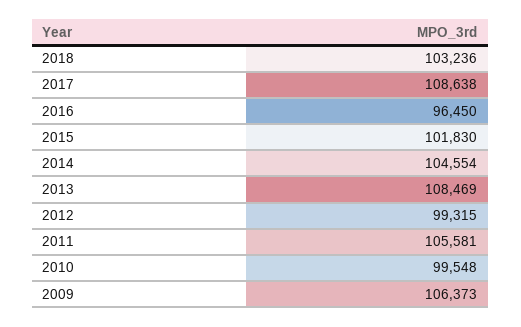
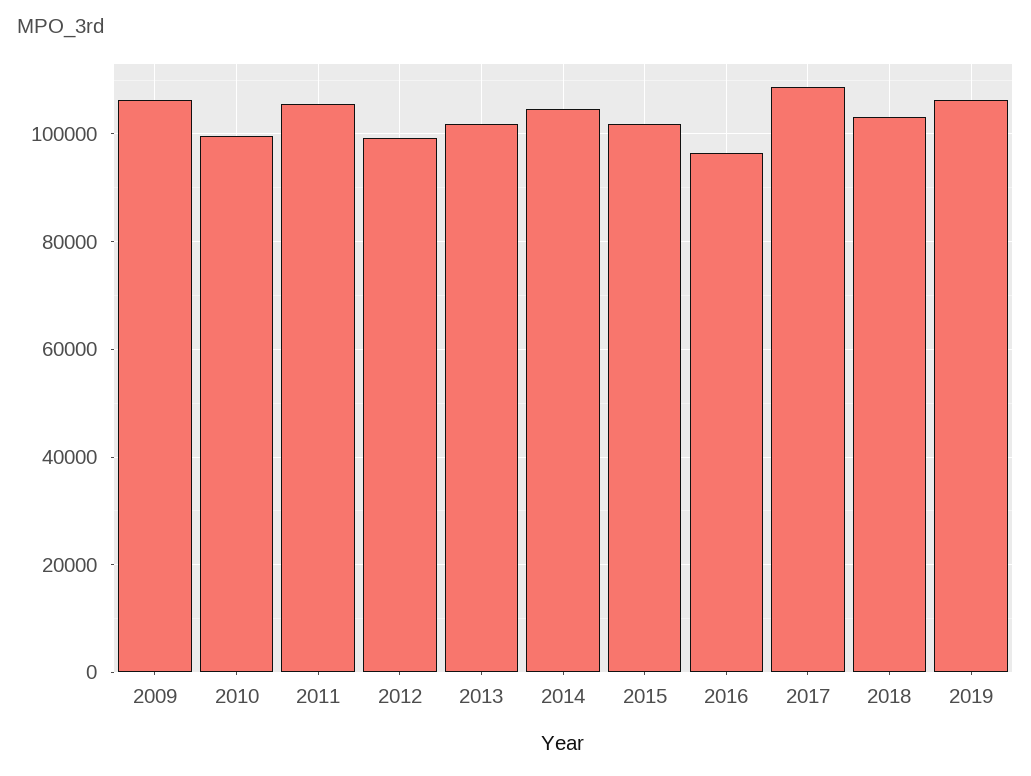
2013: 108469 -> 102000
2019: none -> 106000

